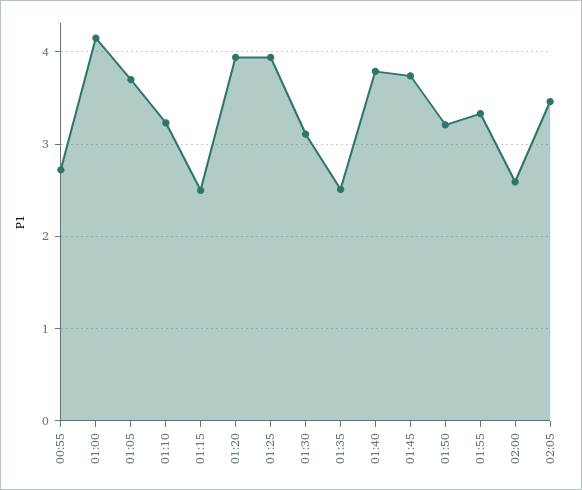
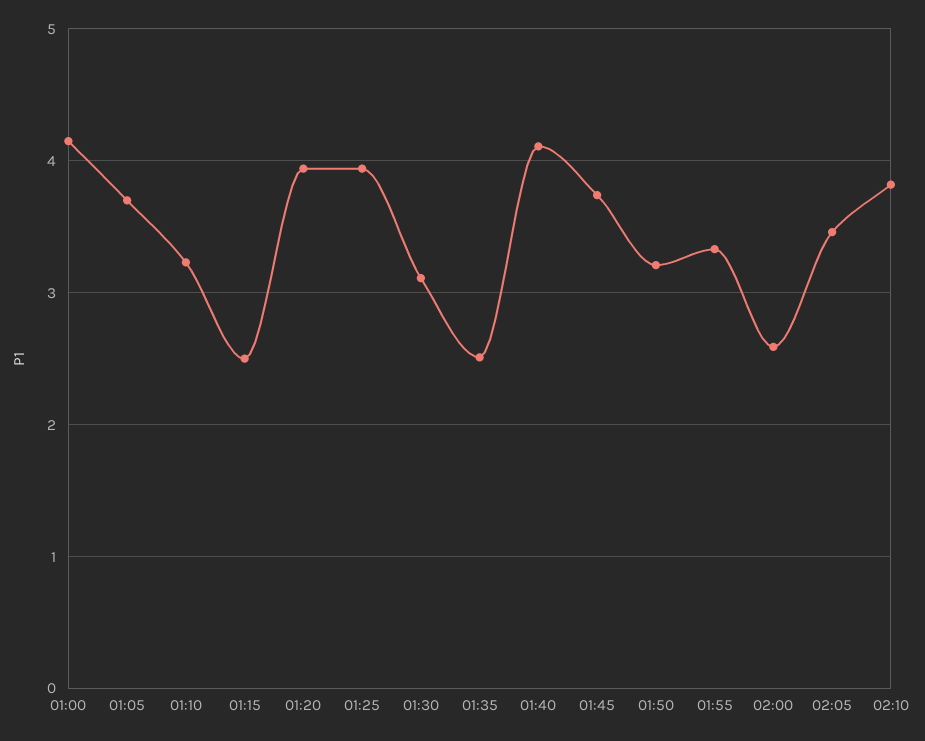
00:55: 2.7 -> none
01:40: 3.8 -> 4.1
02:10: none -> 3.8

